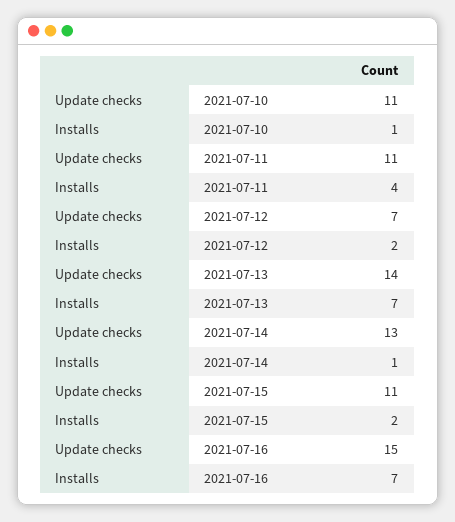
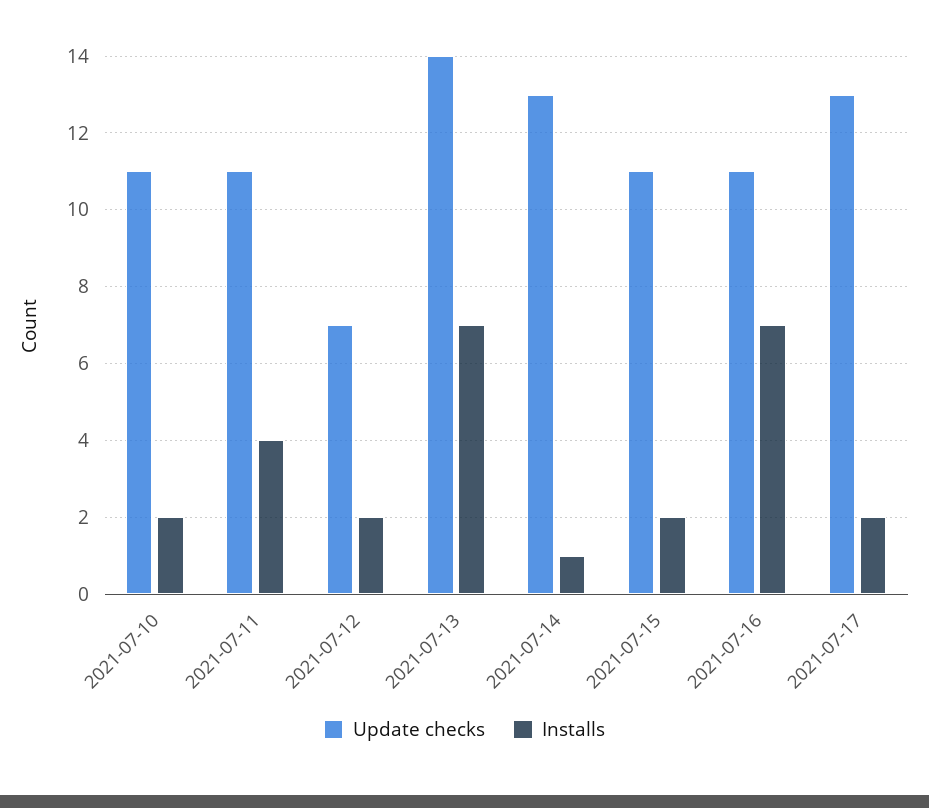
Installs, 2021-07-10: 1 -> 2
Update checks, 2021-07-16: 15 -> 11
Update checks, 2021-07-17: none -> 13
Installs, 2021-07-17: none -> 2

